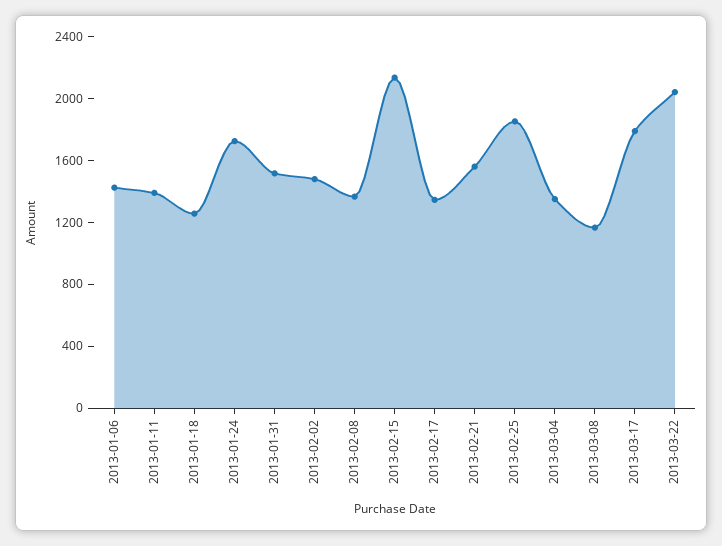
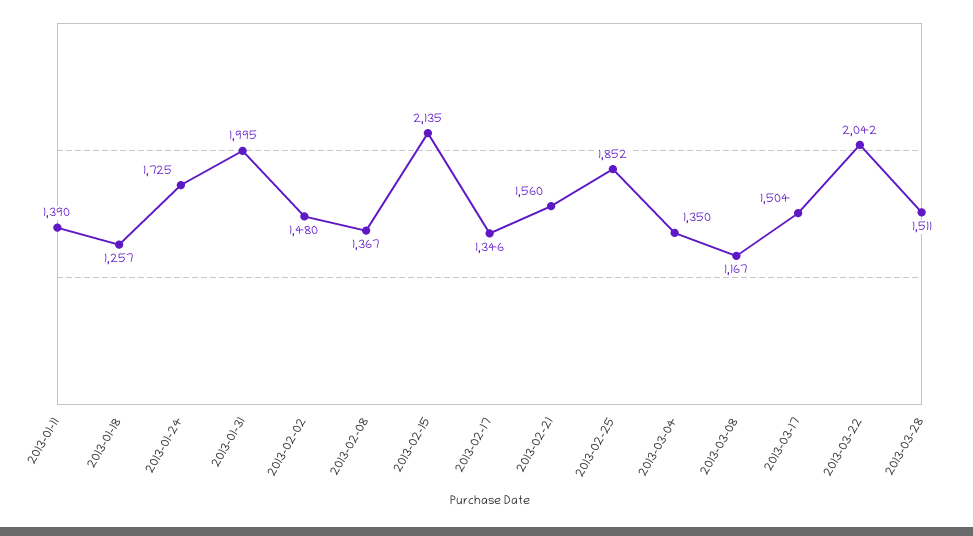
2013-01-06: 1400 -> none
2013-01-31: 1500 -> 1995
2013-03-17: 1800 -> 1504
2013-03-28: none -> 1511

